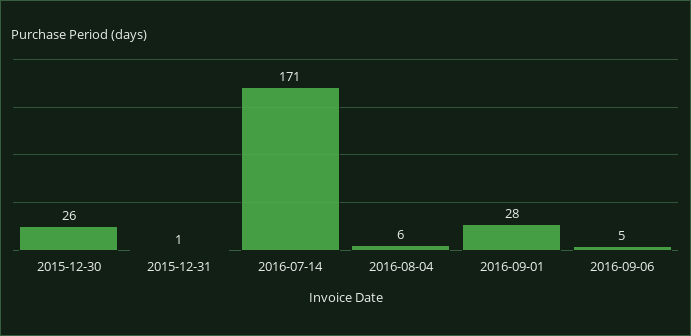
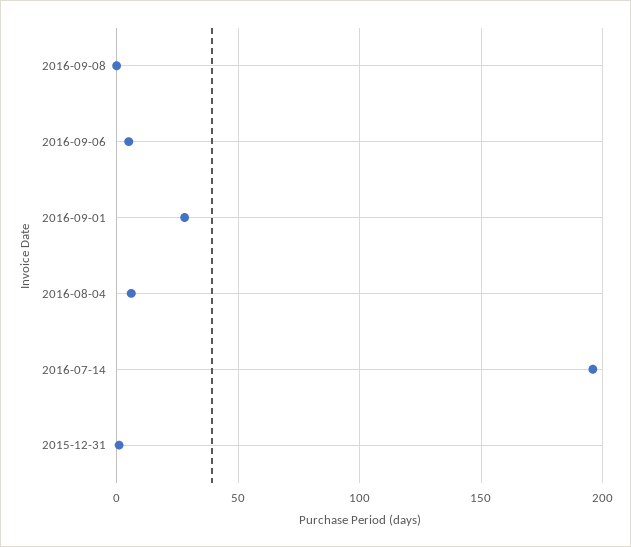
2015-12-30: 26 -> none
2016-07-14: 171 -> 195
2016-09-08: none -> 0

